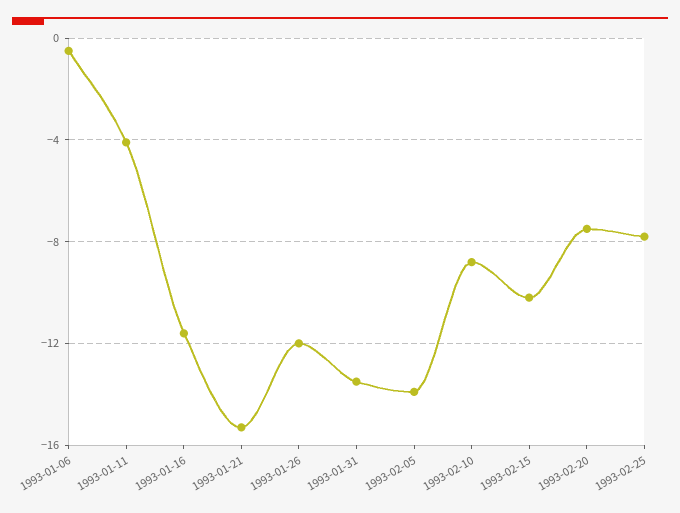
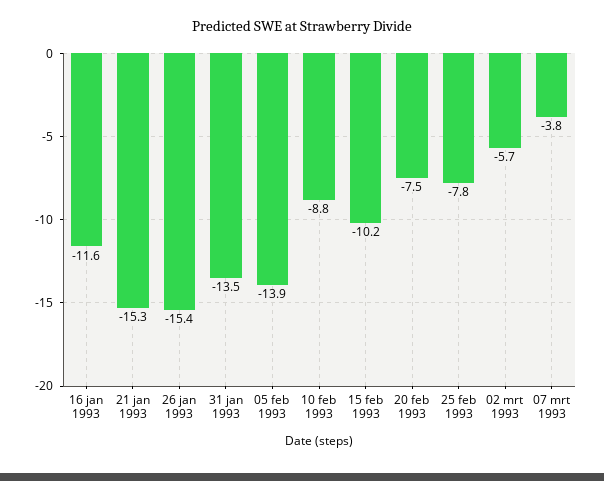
1993-01-06: -0.5 -> none
1993-01-11: -4 -> none
1993-01-26: -12 -> -15.4
02 mrt 1993: none -> -5.7
07 mrt 1993: none -> -3.8

